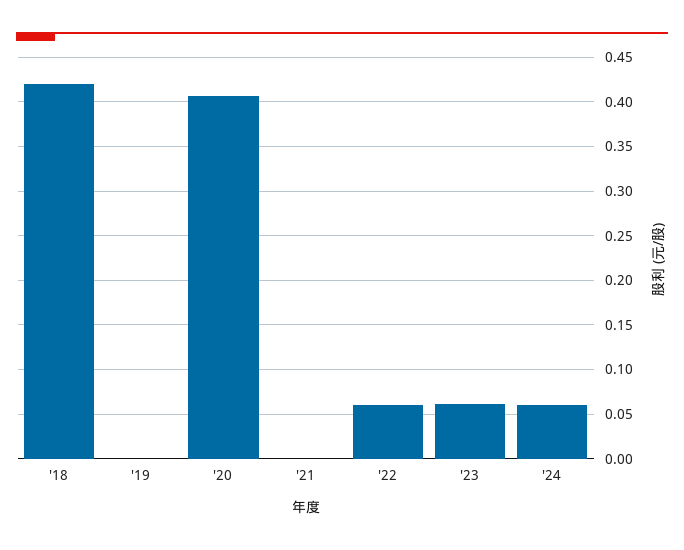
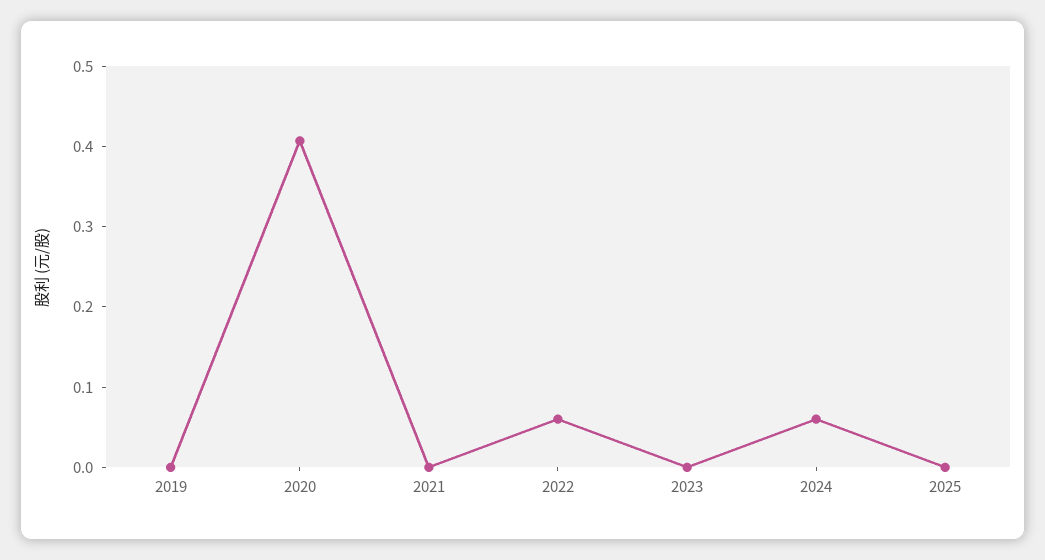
'18: 0.42 -> none
'23: 0.06 -> 0
2025: none -> 0

